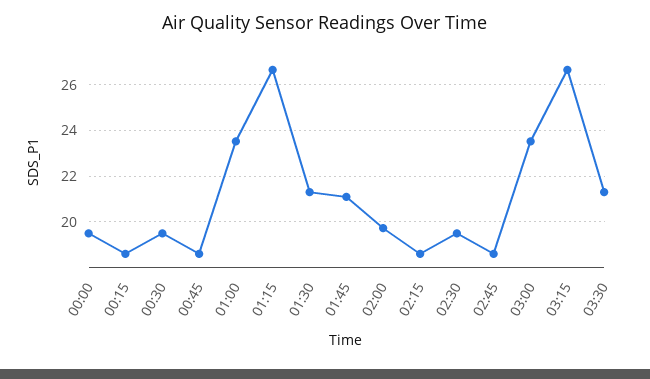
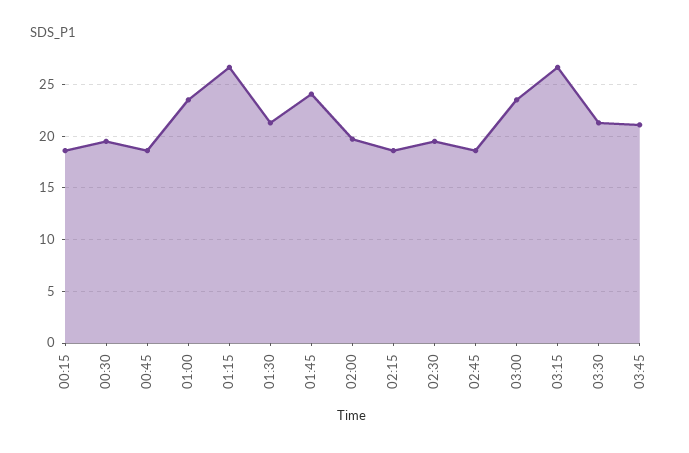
00:00: 19.5 -> none
01:45: 21 -> 24
03:45: none -> 21

